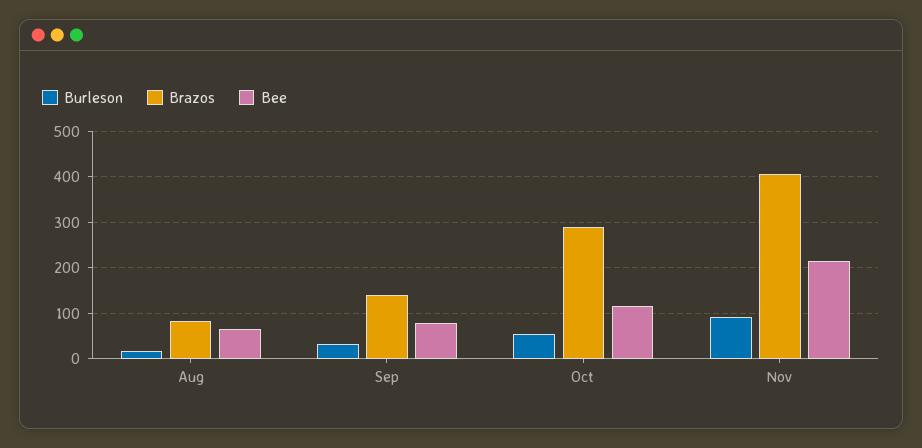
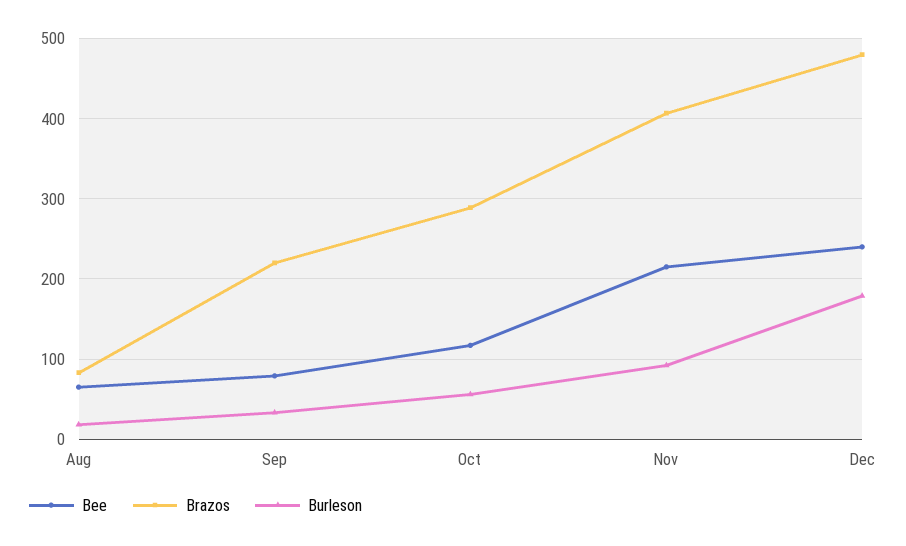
Brazos, Sep: 140 -> 220
Bee, Dec: none -> 240
Brazos, Dec: none -> 480
Burleson, Dec: none -> 180

